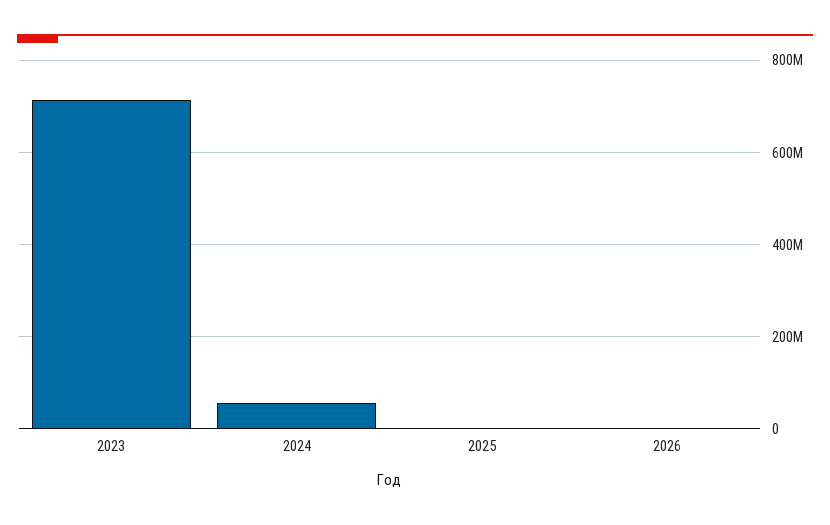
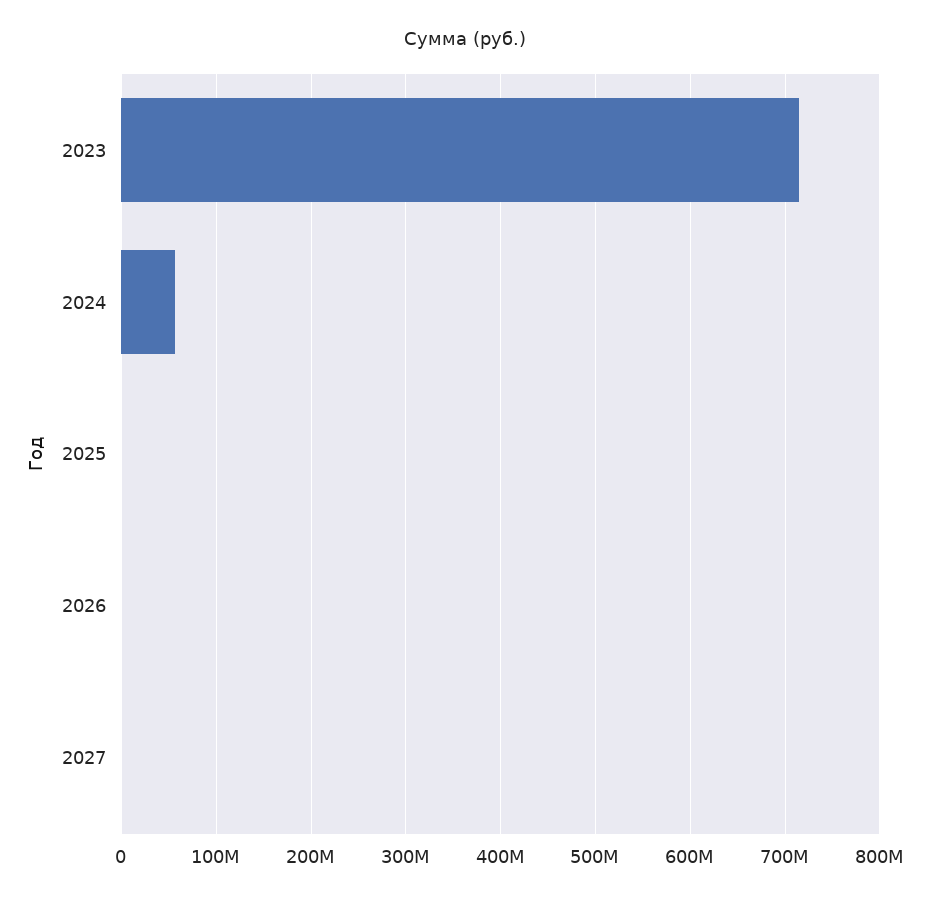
2027: none -> 0

